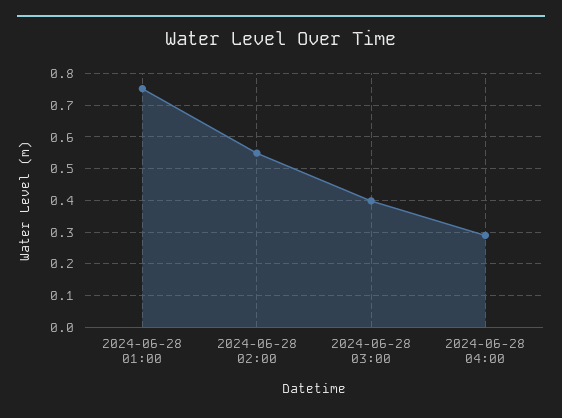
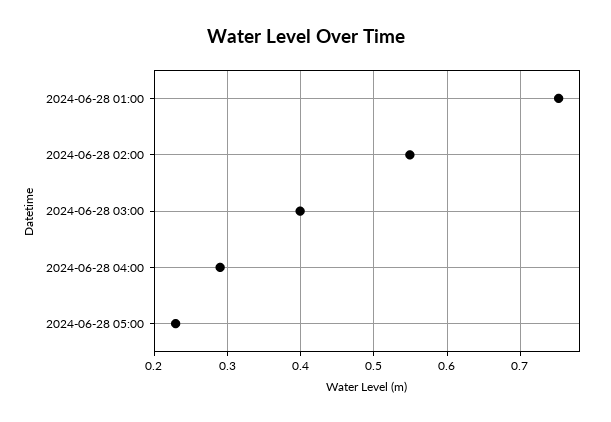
2024-06-28 05:00: none -> 0.23

